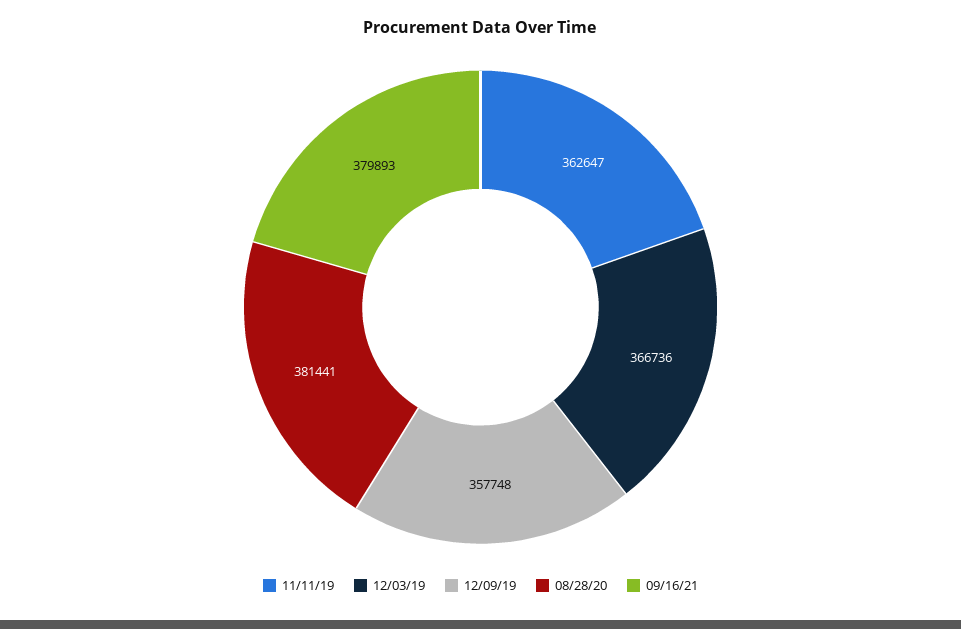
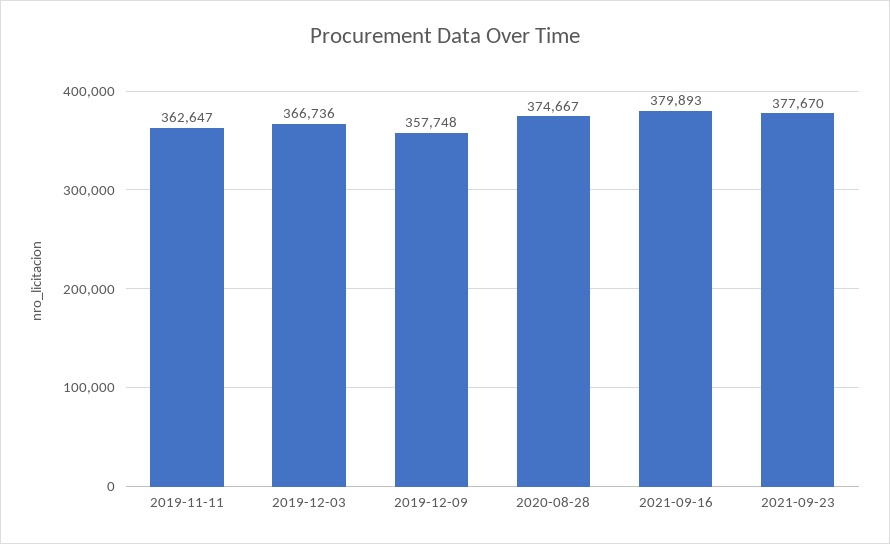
08/28/20: 381441 -> 374667
2021-09-23: none -> 377670

